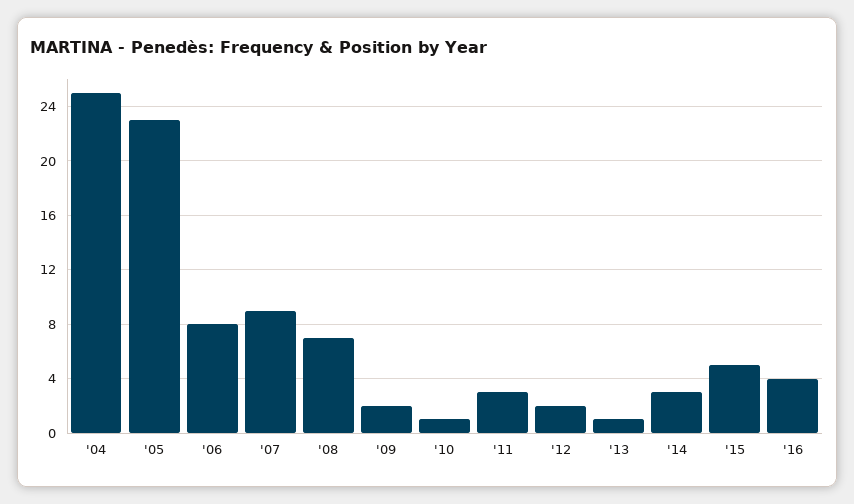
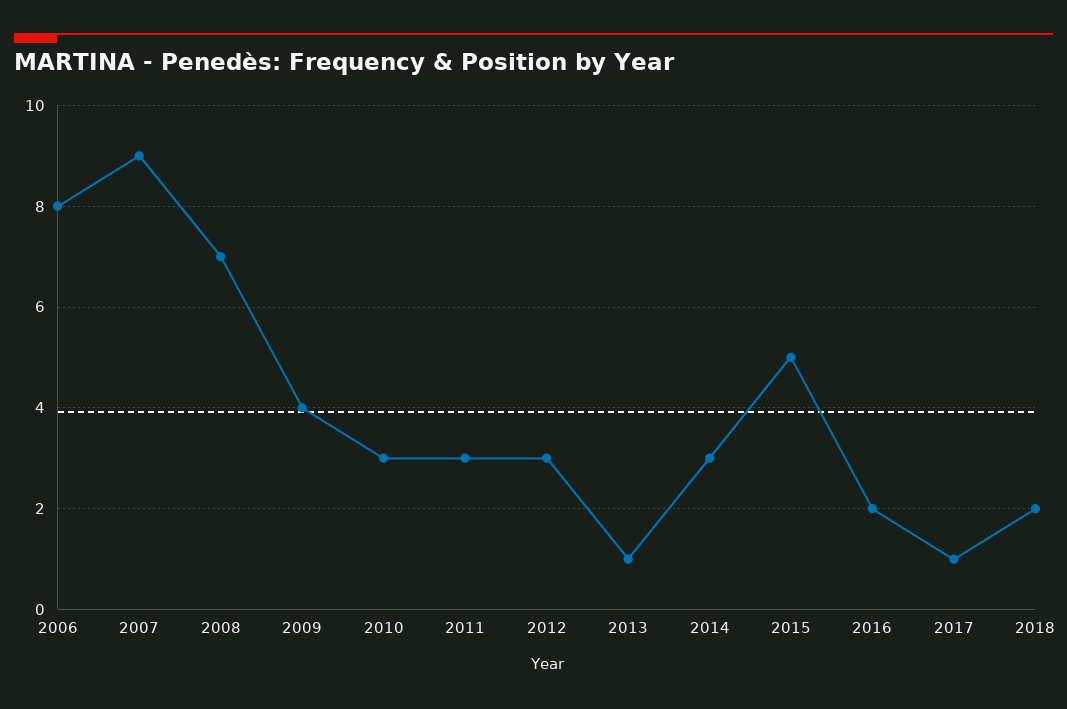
'04: 25 -> none
'05: 23 -> none
'09: 2 -> 4
'10: 1 -> 3
'12: 2 -> 3
'16: 4 -> 2
2017: none -> 1
2018: none -> 2

